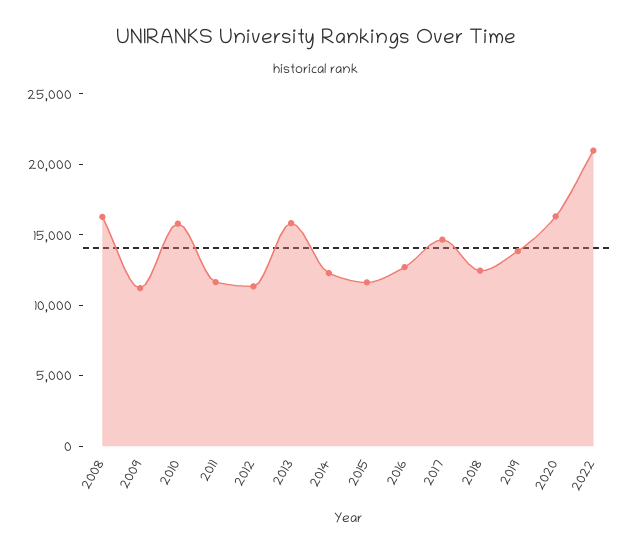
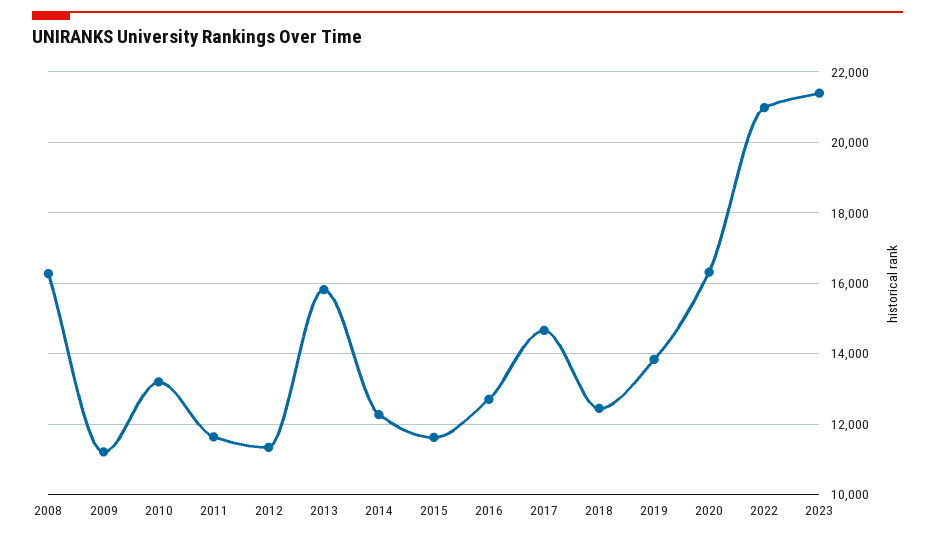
2010: 16000 -> 13200
2023: none -> 21400

